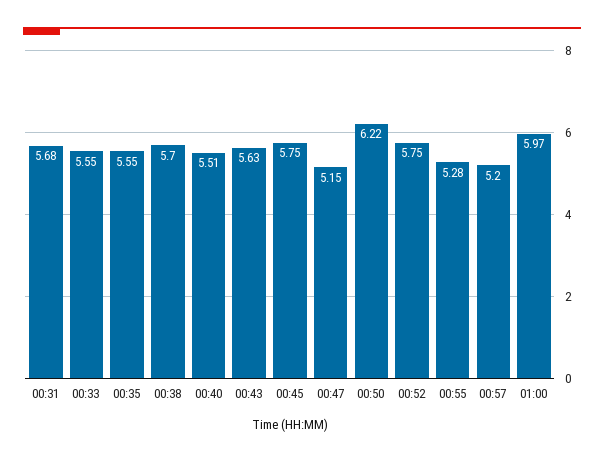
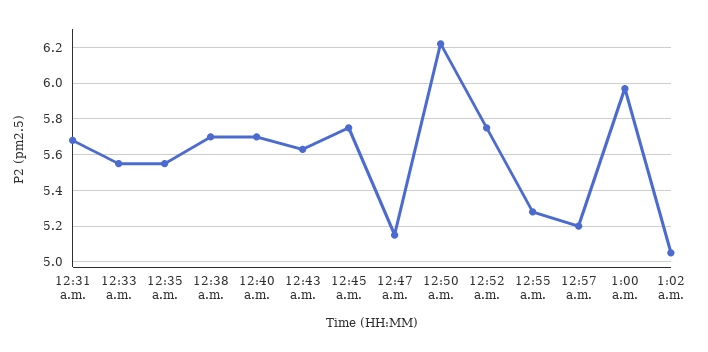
00:40: 5.51 -> 5.7
1:02 a.m.: none -> 5.05

